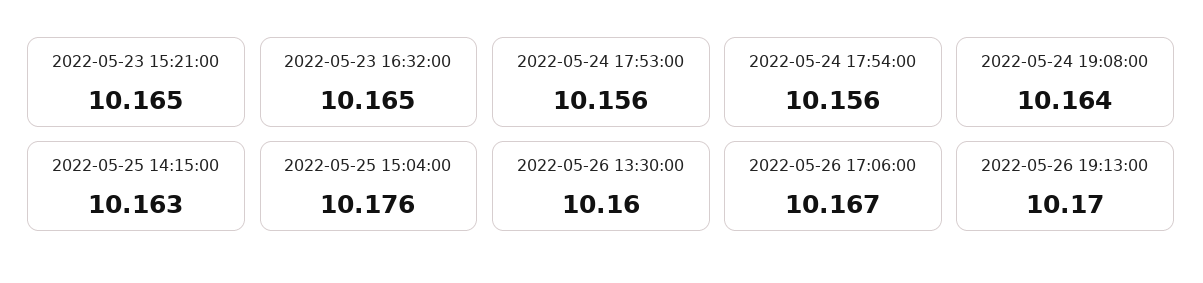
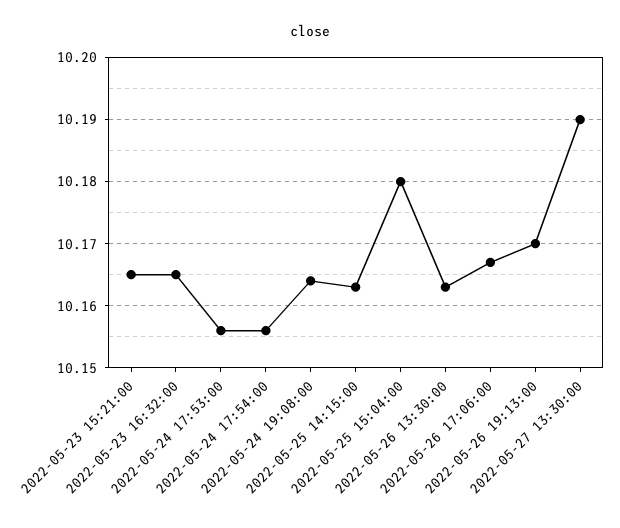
2022-05-25 15:04:00: 10.176 -> 10.18
2022-05-26 13:30:00: 10.16 -> 10.163
2022-05-27 13:30:00: none -> 10.19

